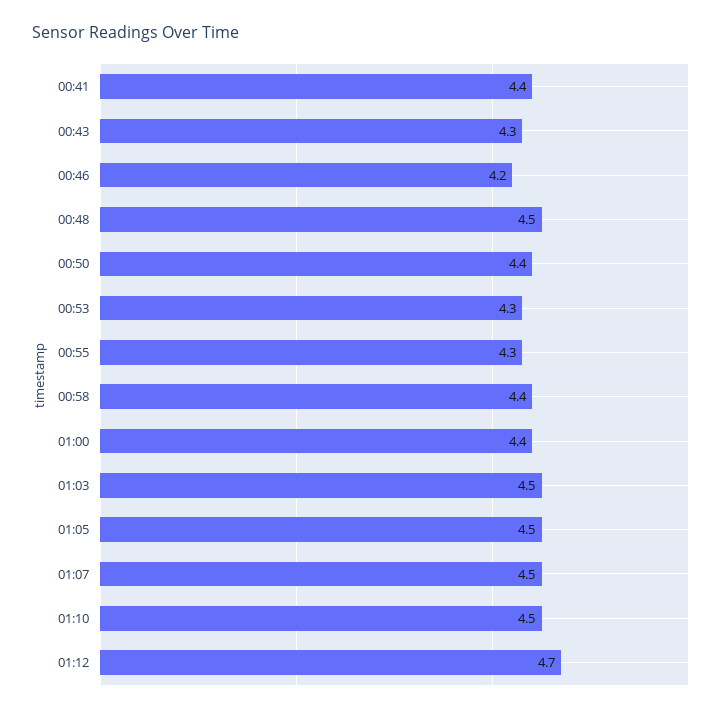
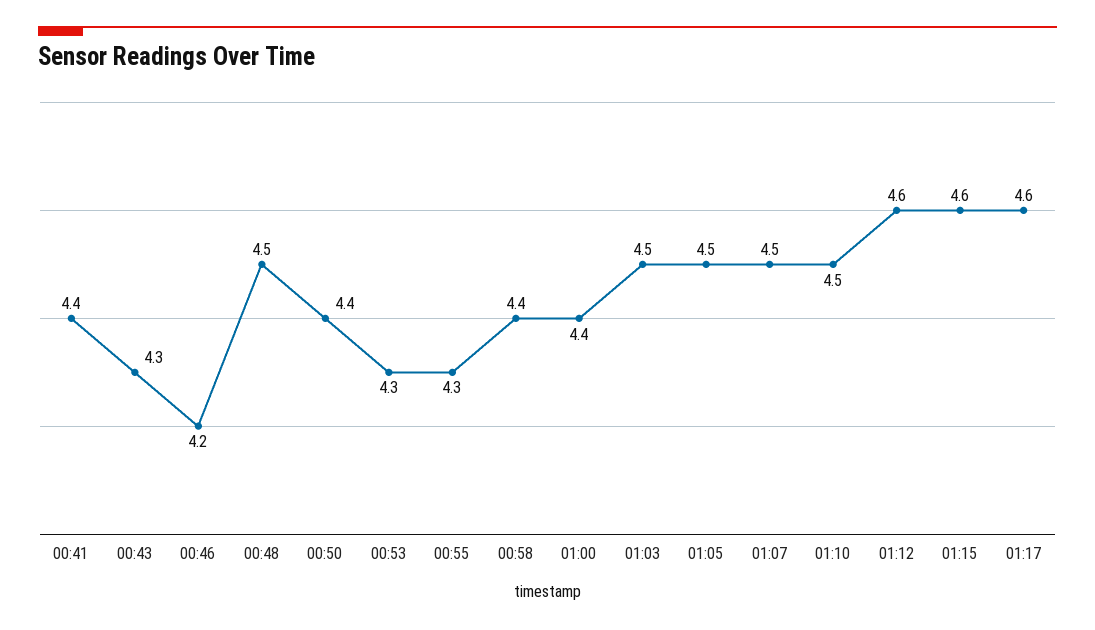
01:12: 4.7 -> 4.6
01:15: none -> 4.6
01:17: none -> 4.6

